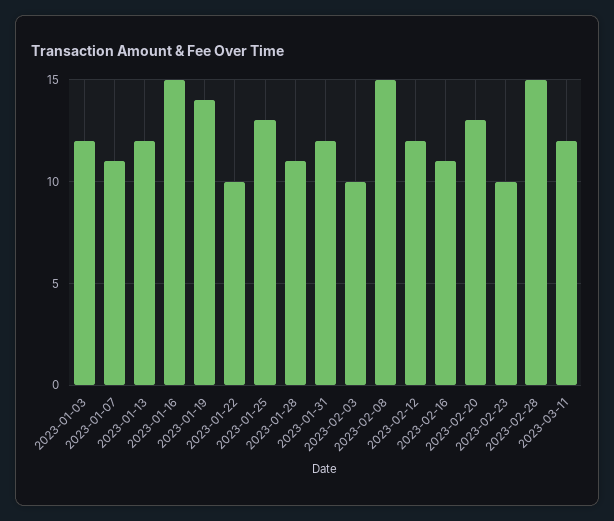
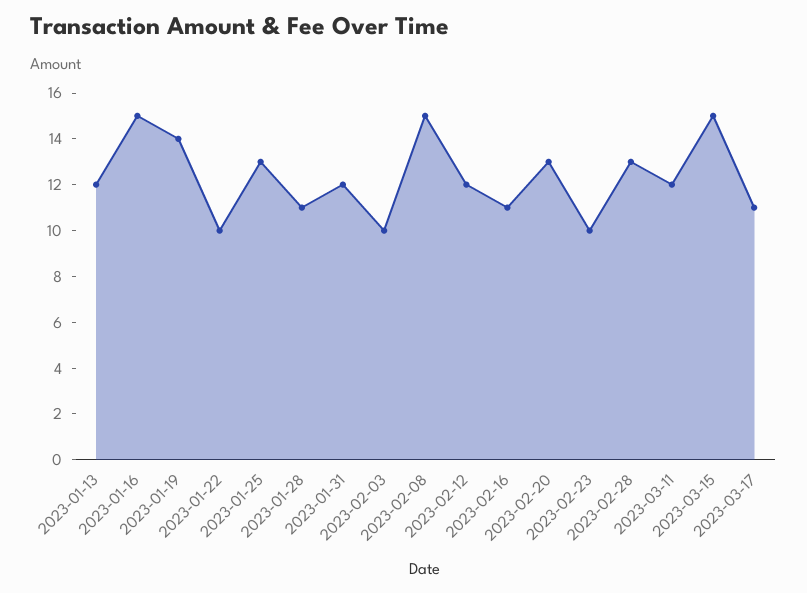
2023-01-03: 12 -> none
2023-01-07: 11 -> none
2023-02-28: 15 -> 13
2023-03-15: none -> 15
2023-03-17: none -> 11

